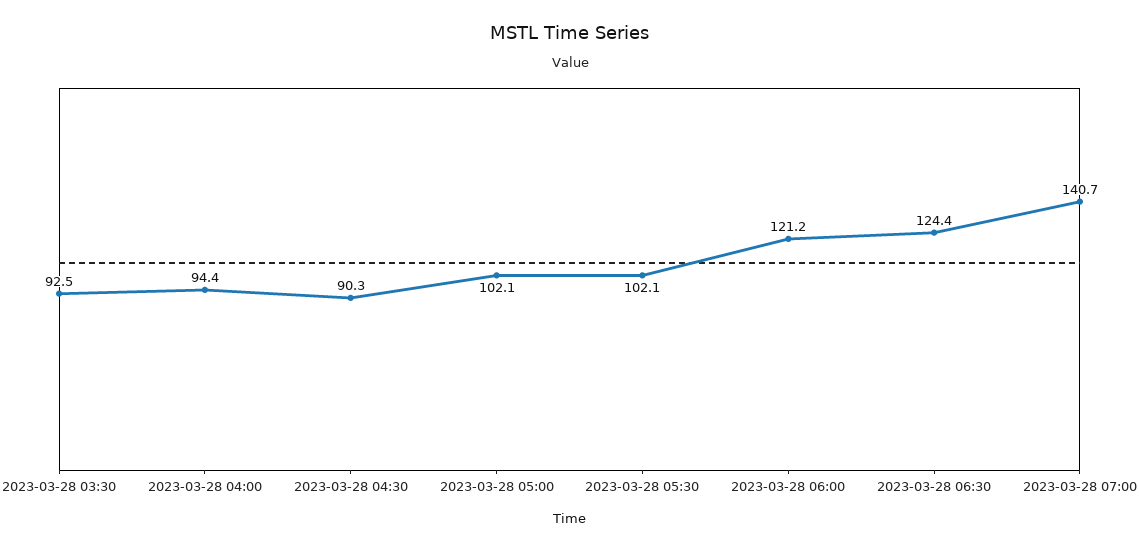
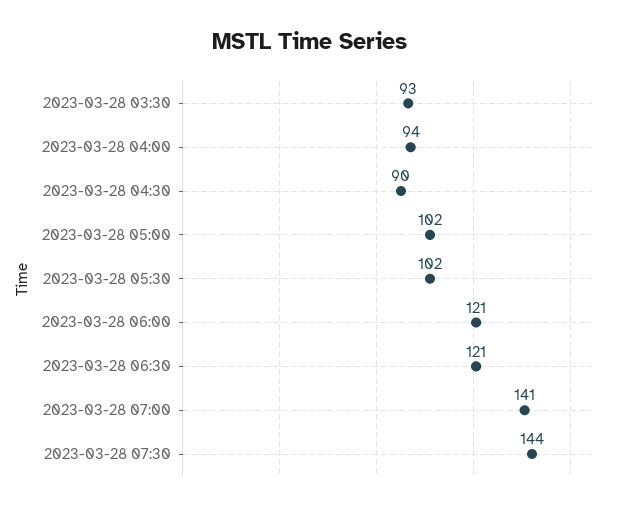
2023-03-28 06:30: 124.4 -> 121
2023-03-28 07:30: none -> 144

